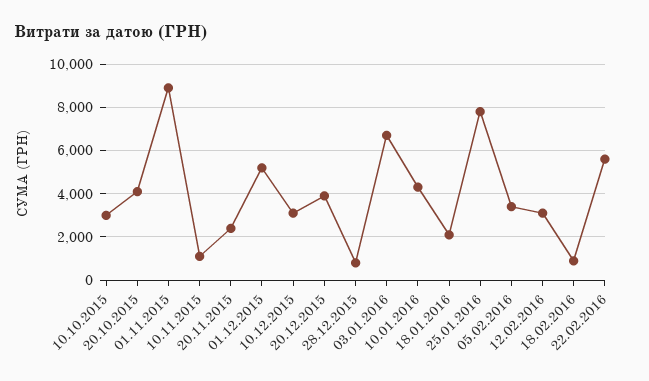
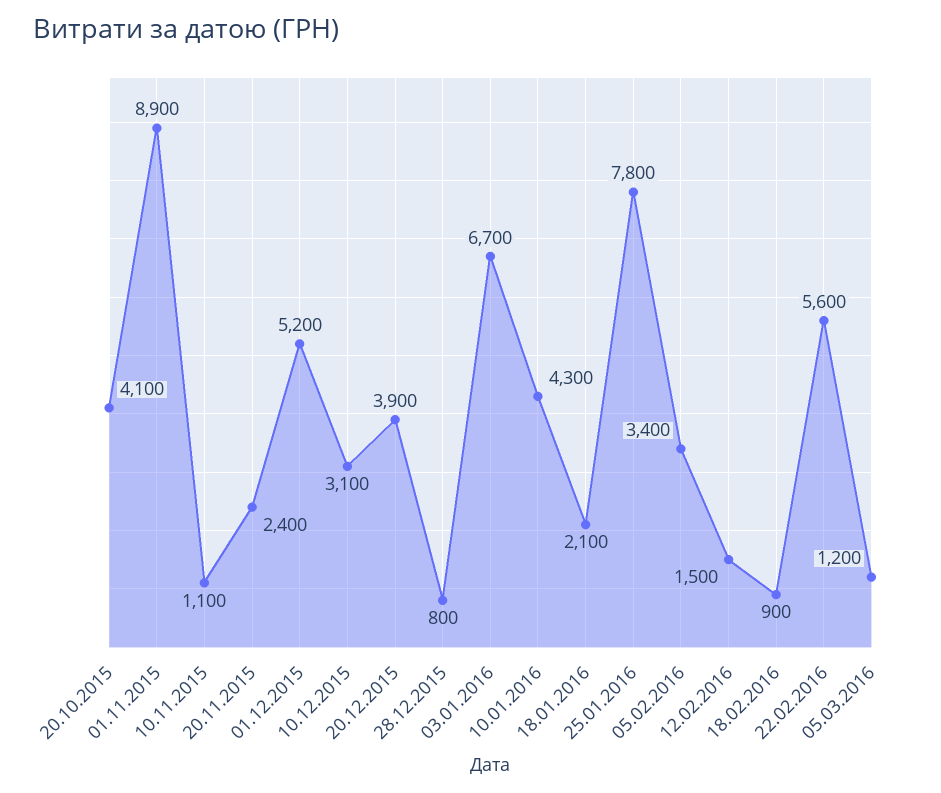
10.10.2015: 3000 -> none
12.02.2016: 3000 -> 1500
05.03.2016: none -> 1200

